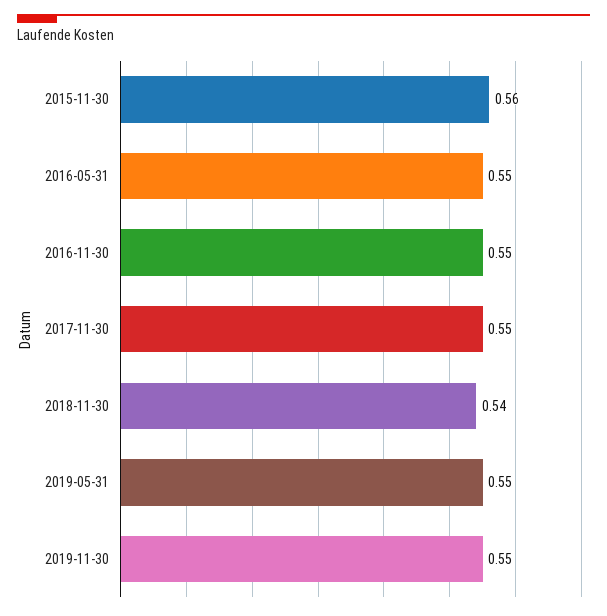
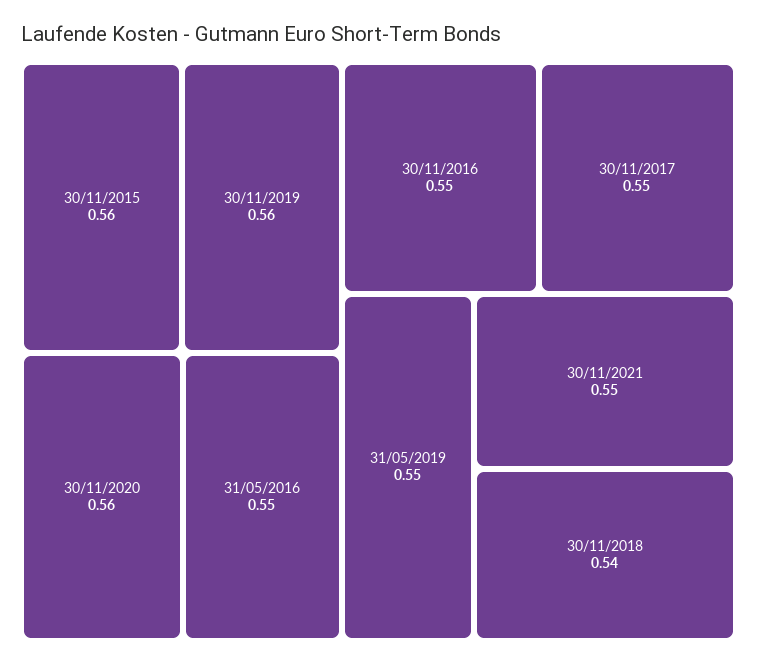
2019-11-30: 0.55 -> 0.56
30/11/2020: none -> 0.56
30/11/2021: none -> 0.55

